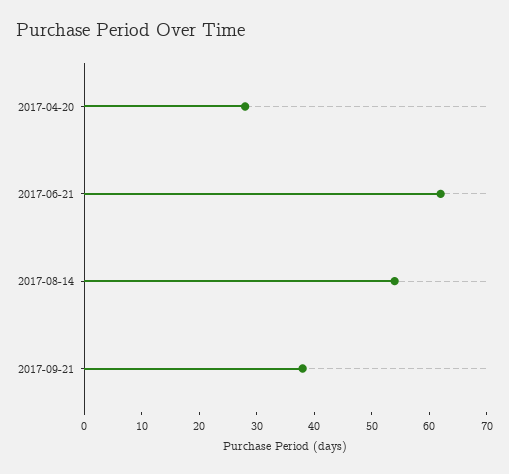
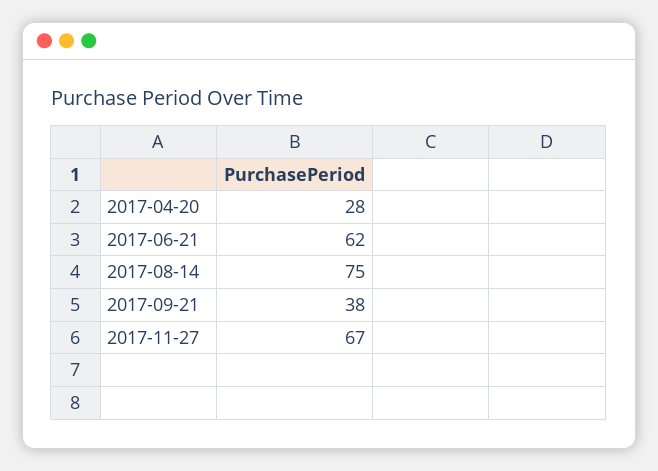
2017-08-14: 55 -> 75
2017-11-27: none -> 67

